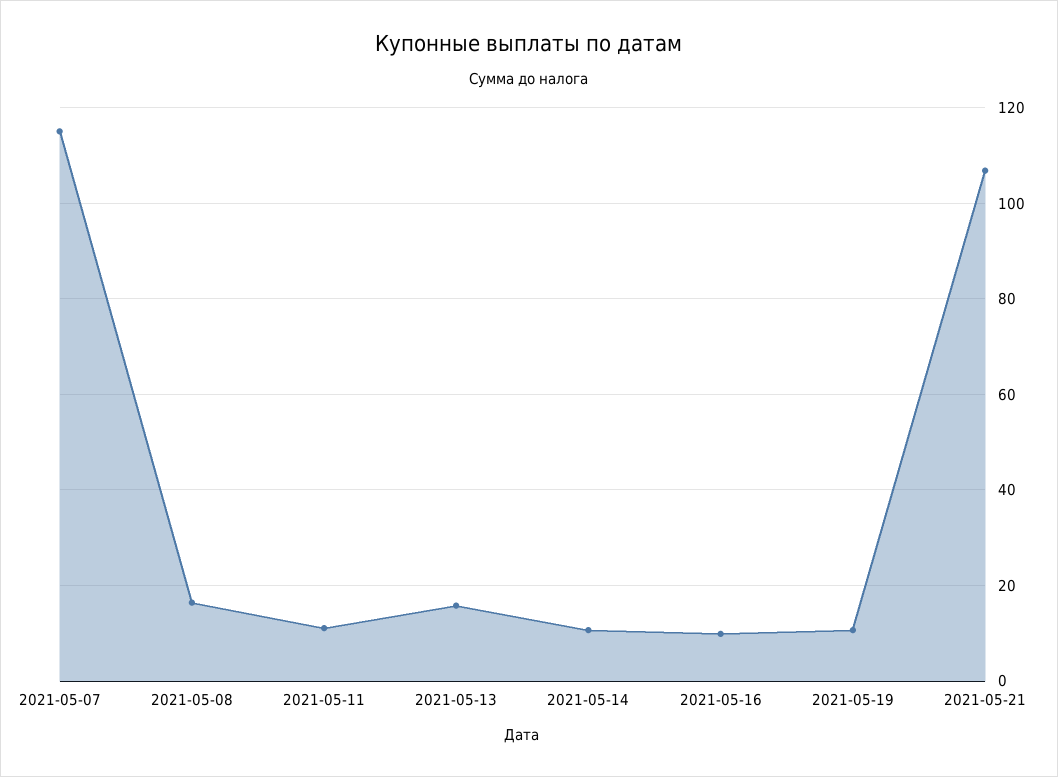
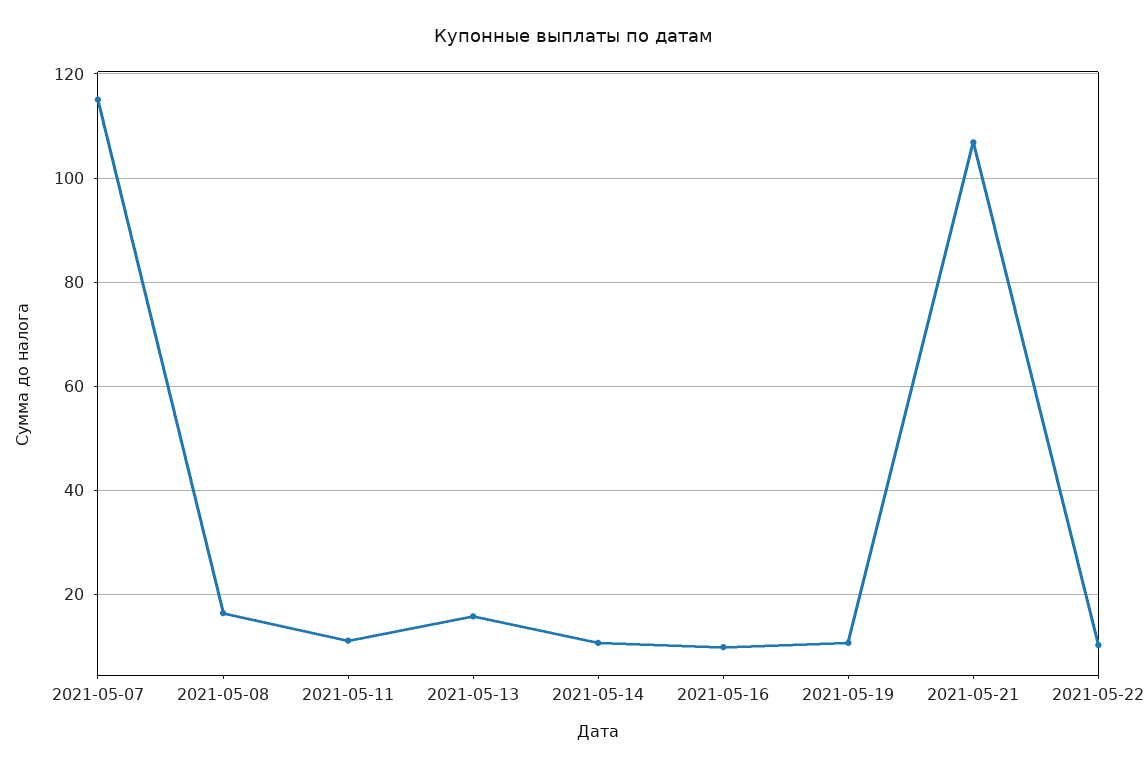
2021-05-22: none -> 10

